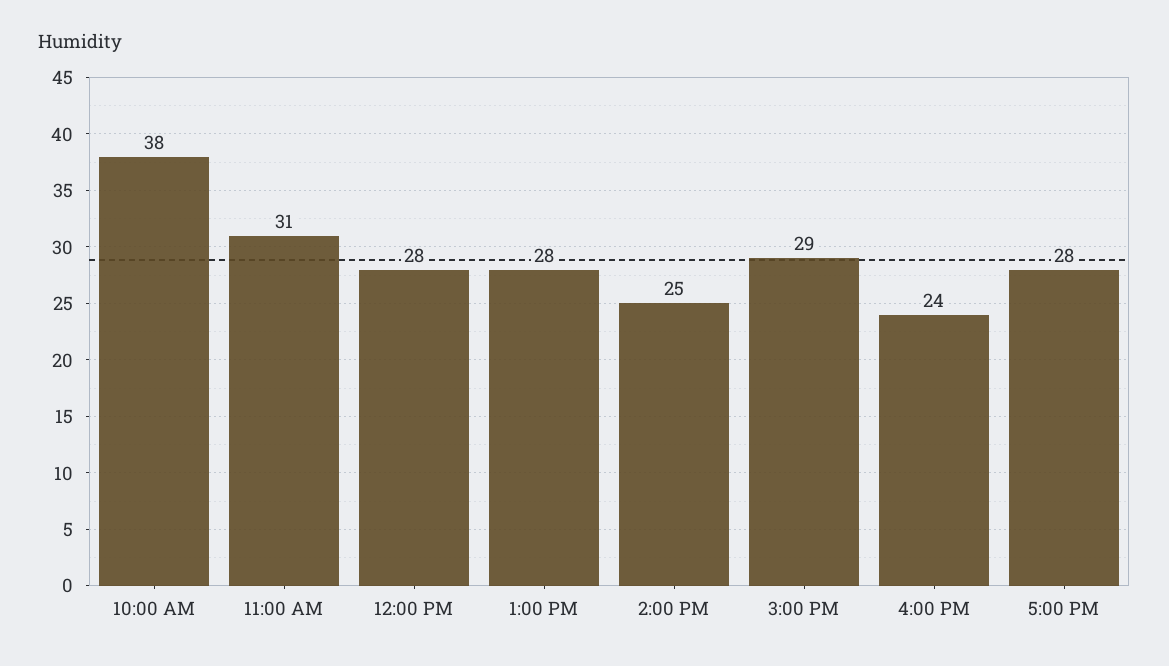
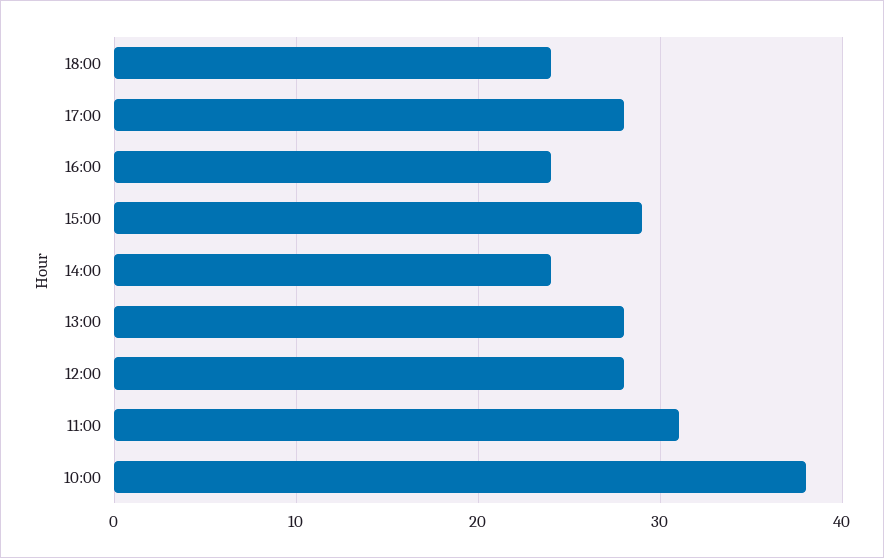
2:00 PM: 25 -> 24
18:00: none -> 24

